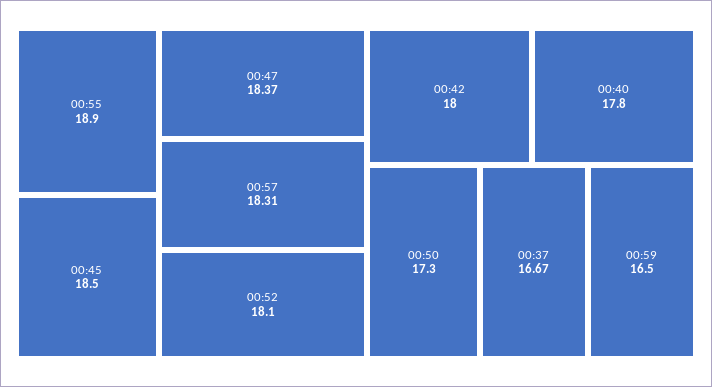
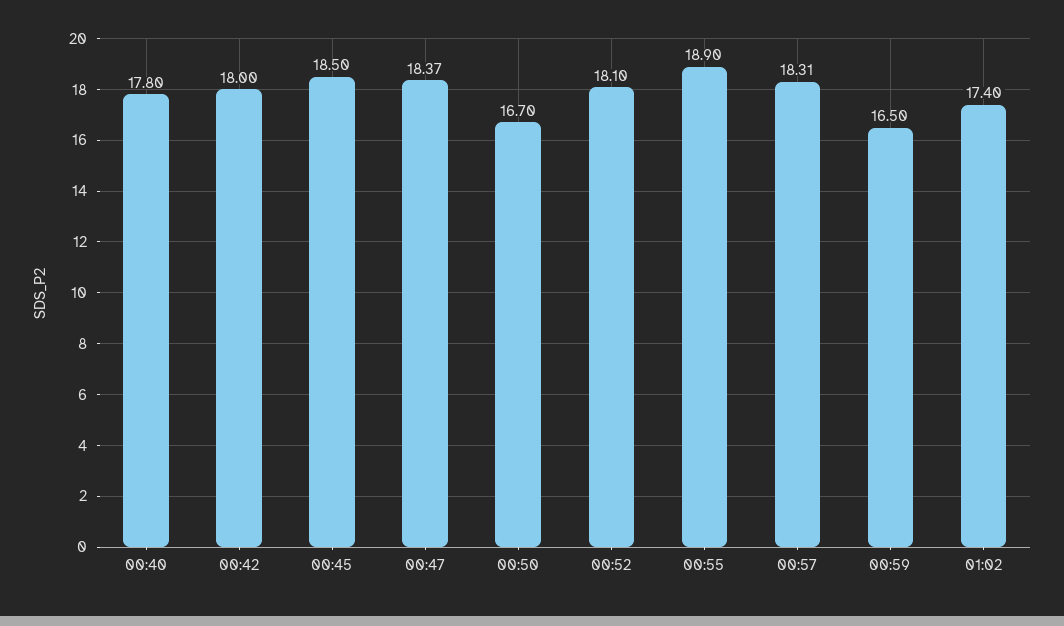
00:50: 17.3 -> 16.7
00:37: 16.67 -> none
01:02: none -> 17.4

